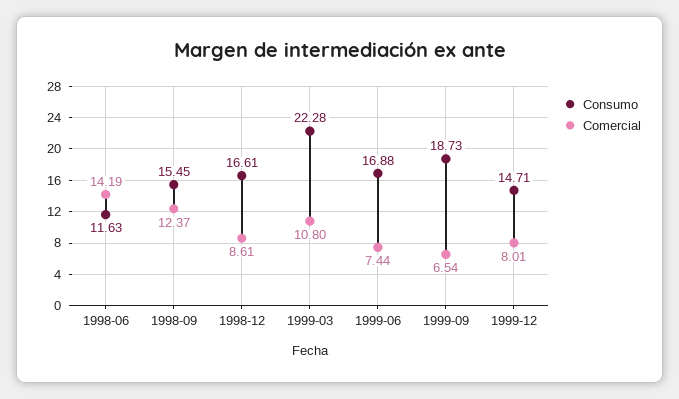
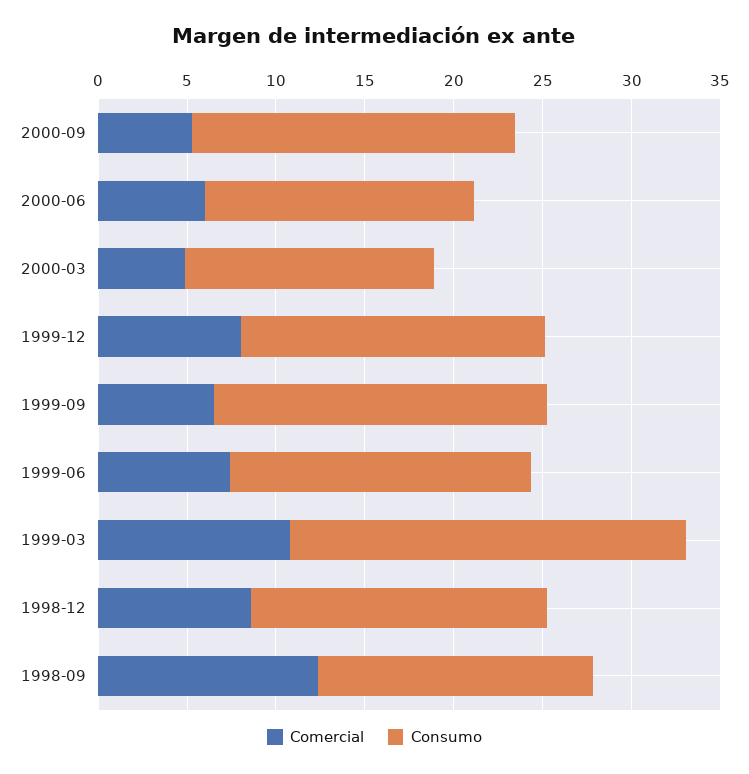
Consumo, 1998-06: 11.63 -> none
Comercial, 1998-06: 14.19 -> none
Consumo, 1999-12: 14.71 -> 17
Comercial, 2000-09: none -> 5
Consumo, 2000-09: none -> 18
Comercial, 2000-06: none -> 6
Consumo, 2000-06: none -> 15
Comercial, 2000-03: none -> 5
Consumo, 2000-03: none -> 14

